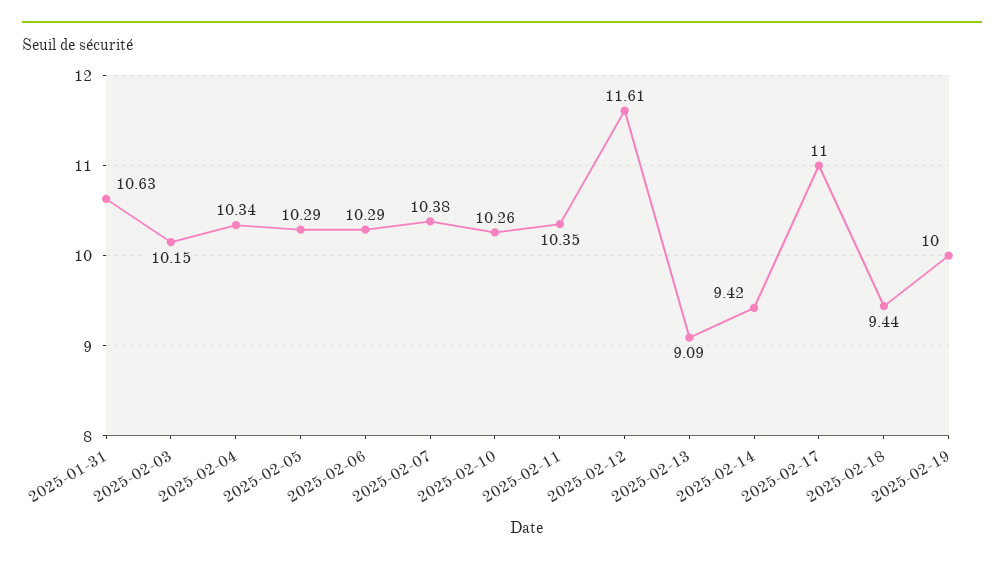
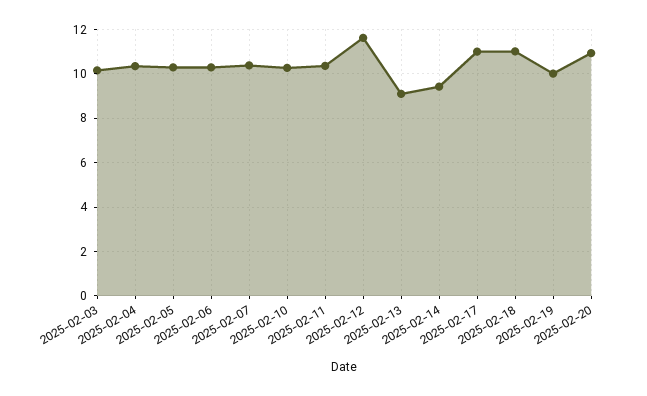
2025-01-31: 10.63 -> none
2025-02-18: 9.44 -> 11
2025-02-20: none -> 11

